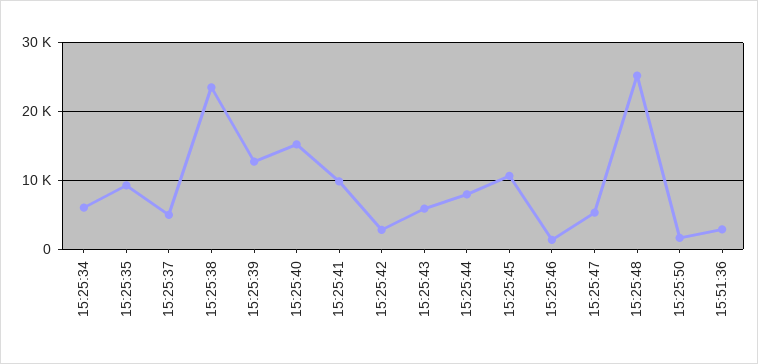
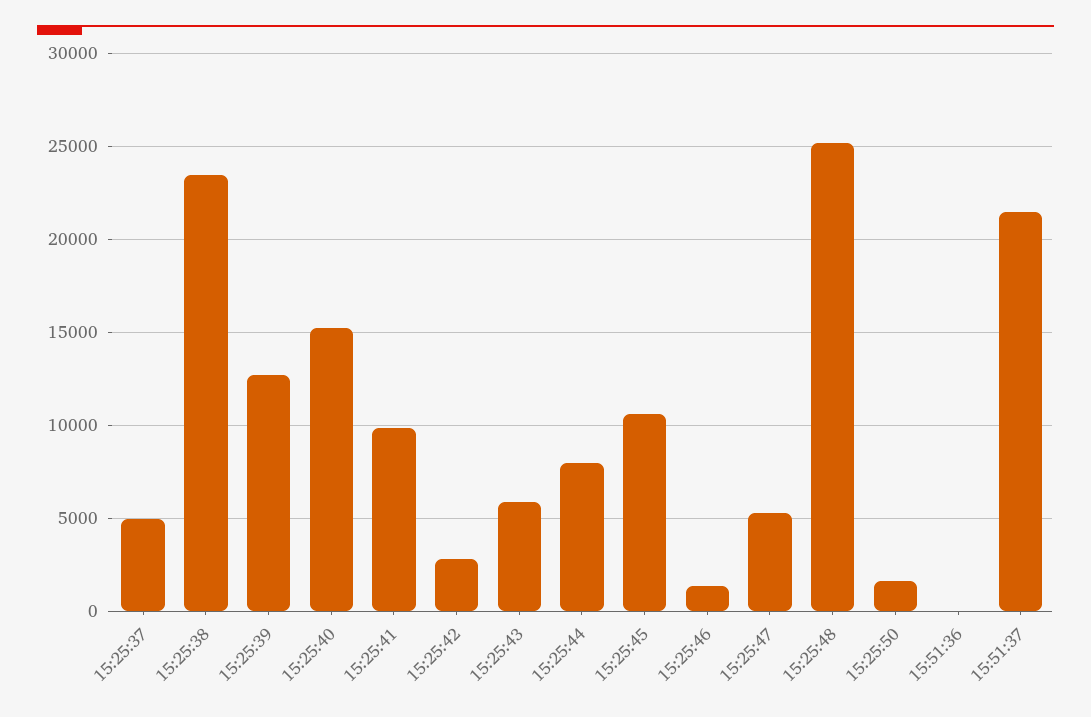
15:25:34: 6000 -> none
15:25:35: 9000 -> none
15:51:36: 3000 -> 0
15:51:37: none -> 21500

